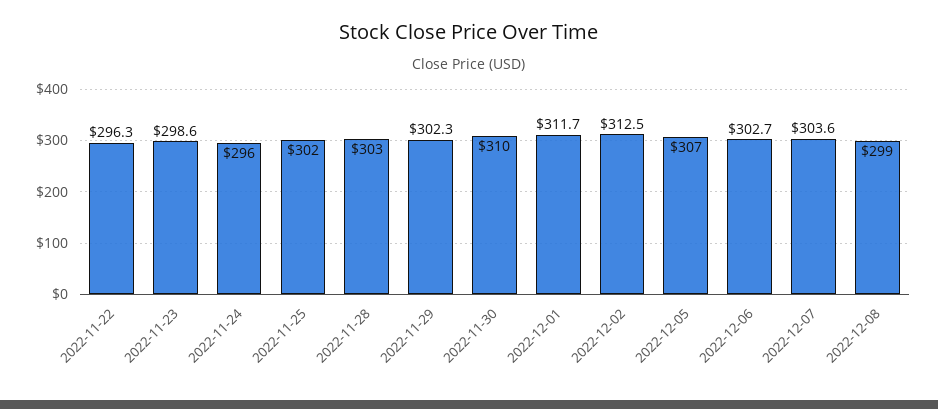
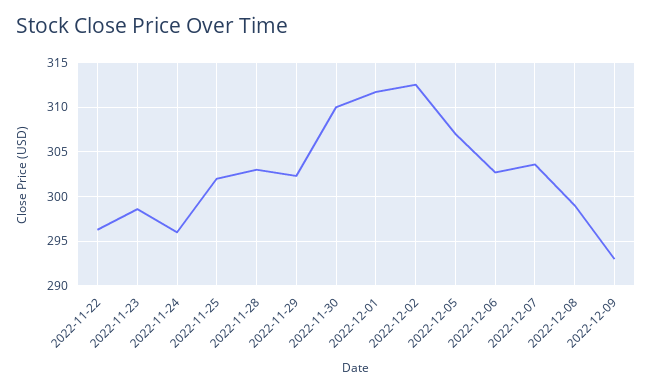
2022-12-09: none -> 293

